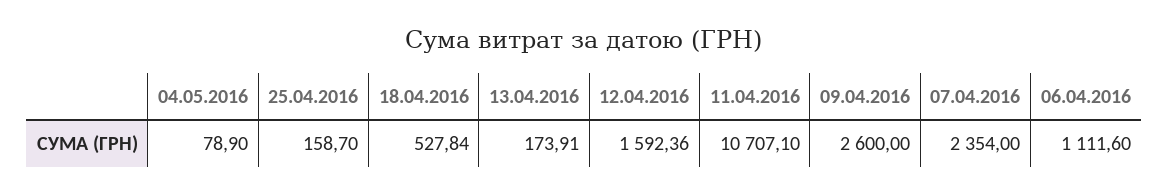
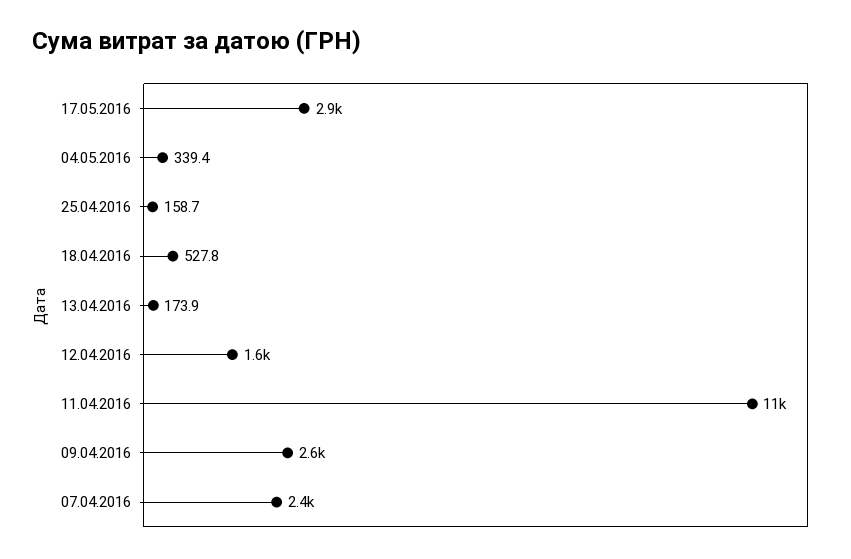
04.05.2016: 78.9 -> 339.4
06.04.2016: 1111.6 -> none
17.05.2016: none -> 2900

